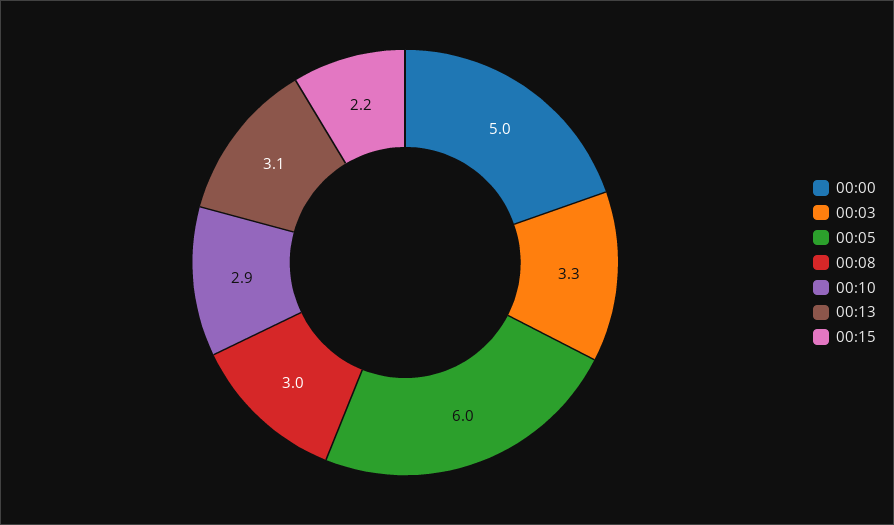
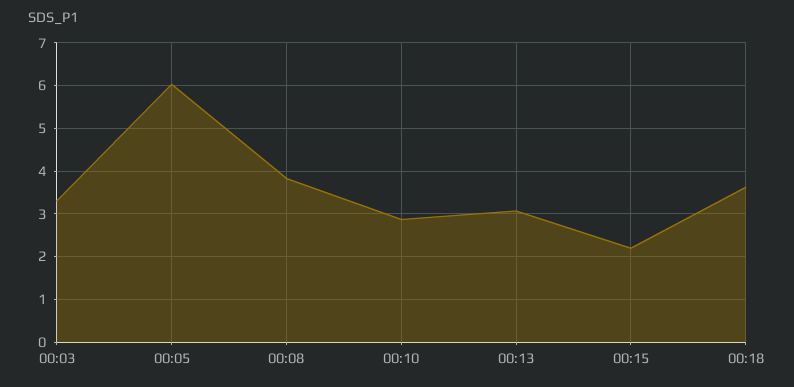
00:00: 5 -> none
00:08: 3 -> 3.8
00:18: none -> 3.6

